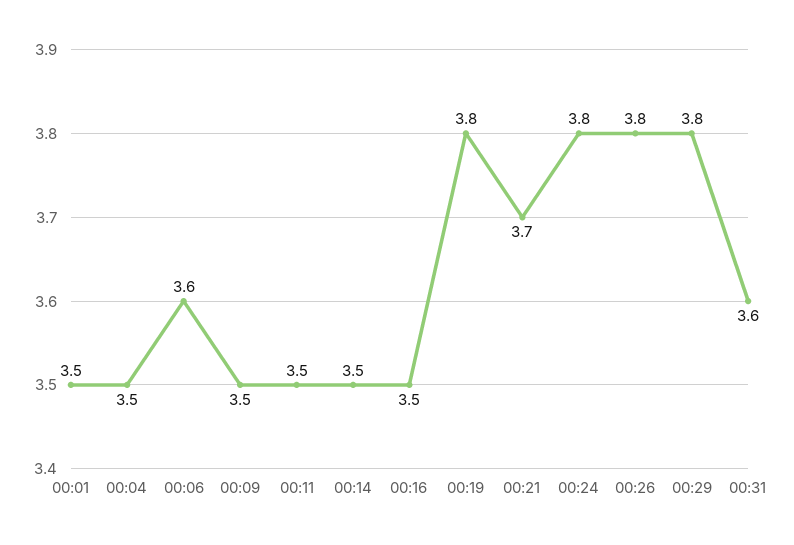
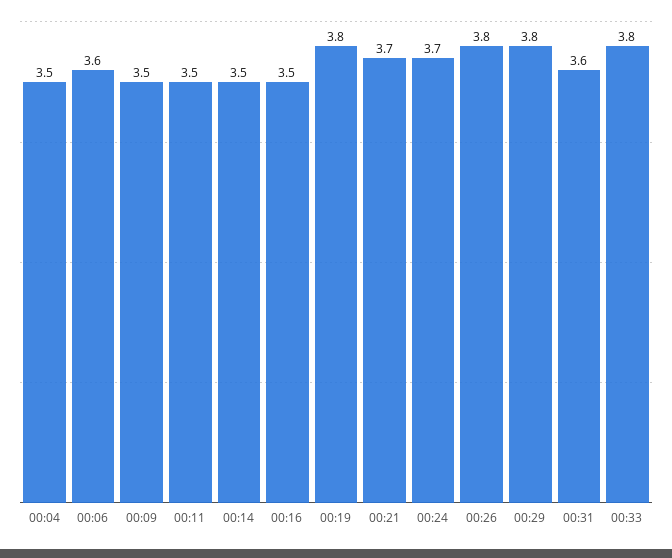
00:01: 3.5 -> none
00:24: 3.8 -> 3.7
00:33: none -> 3.8

